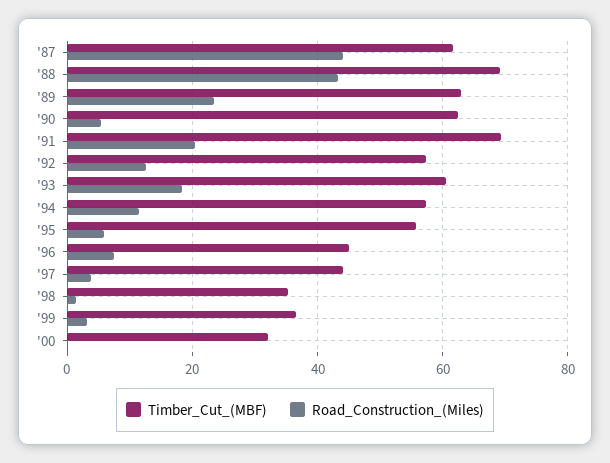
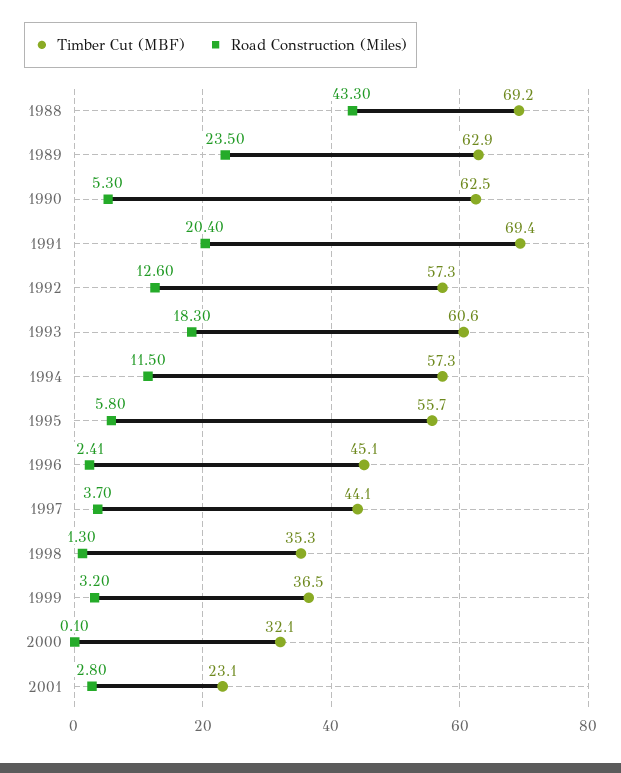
Timber_Cut_(MBF), '87: 62 -> none
Road_Construction_(Miles), '87: 44 -> none
Road_Construction_(Miles), '96: 8 -> 2.41
Timber_Cut_(MBF), 2001: none -> 23.1
Road_Construction_(Miles), 2001: none -> 2.8

